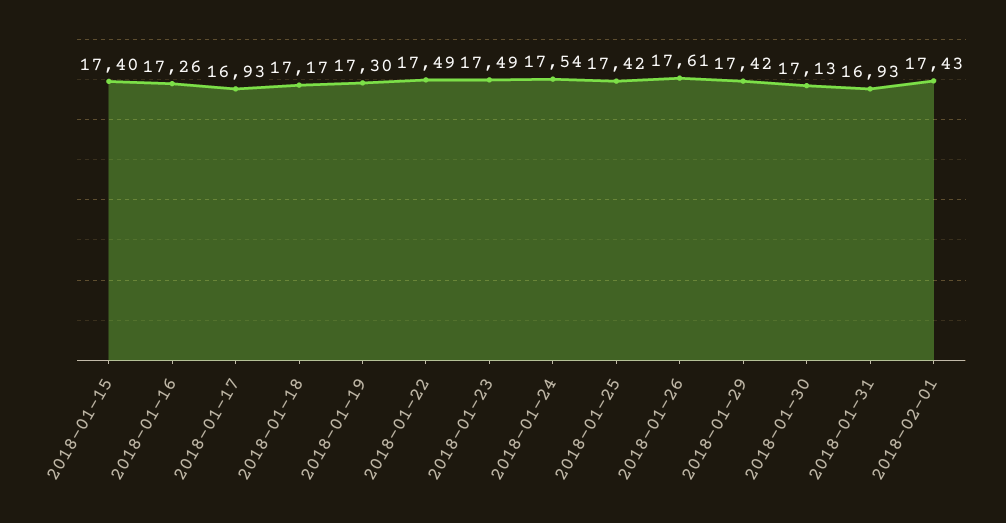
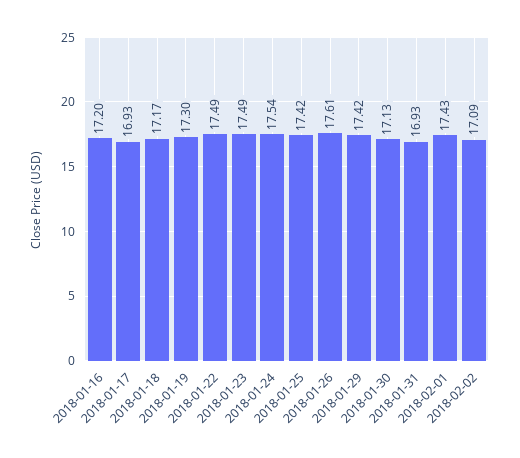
2018-01-15: 17.4 -> none
2018-01-16: 17.26 -> 17.2
2018-02-02: none -> 17.09

